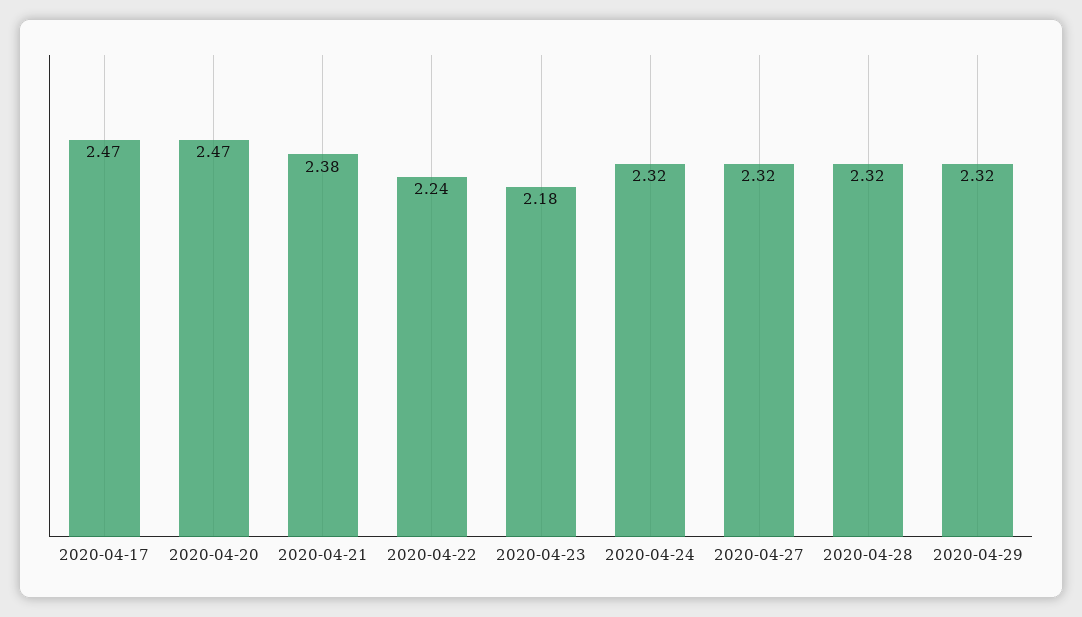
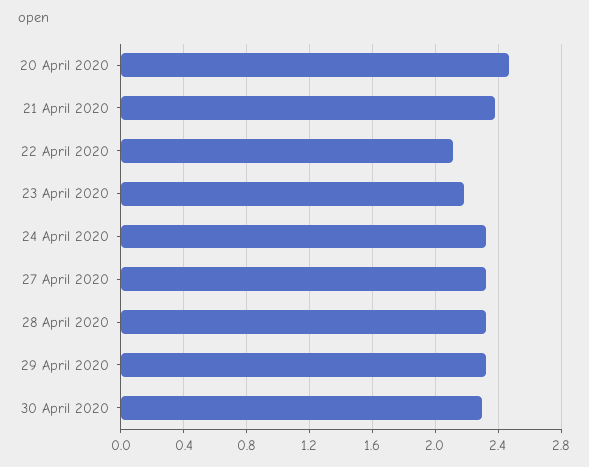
2020-04-17: 2.47 -> none
2020-04-22: 2.24 -> 2.1
30 April 2020: none -> 2.3

